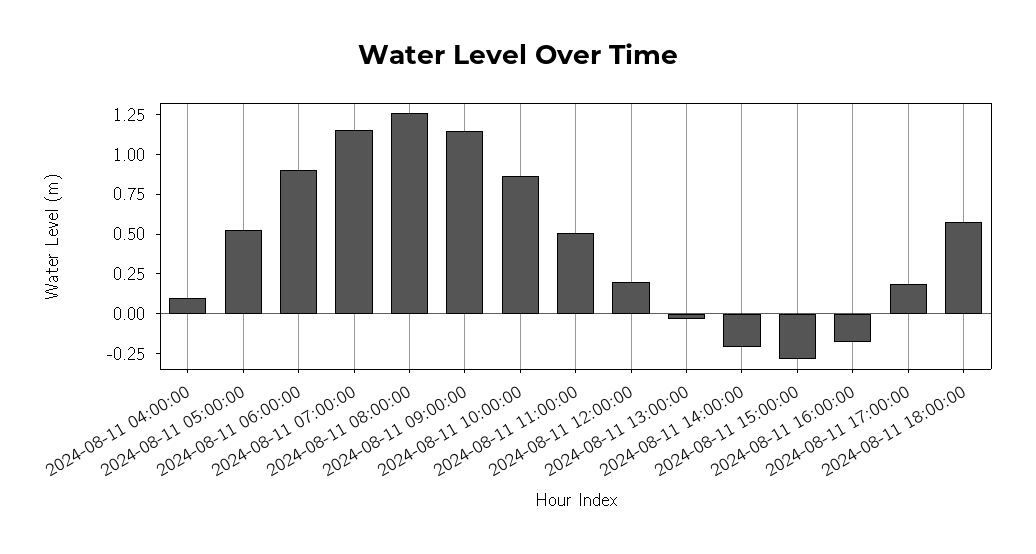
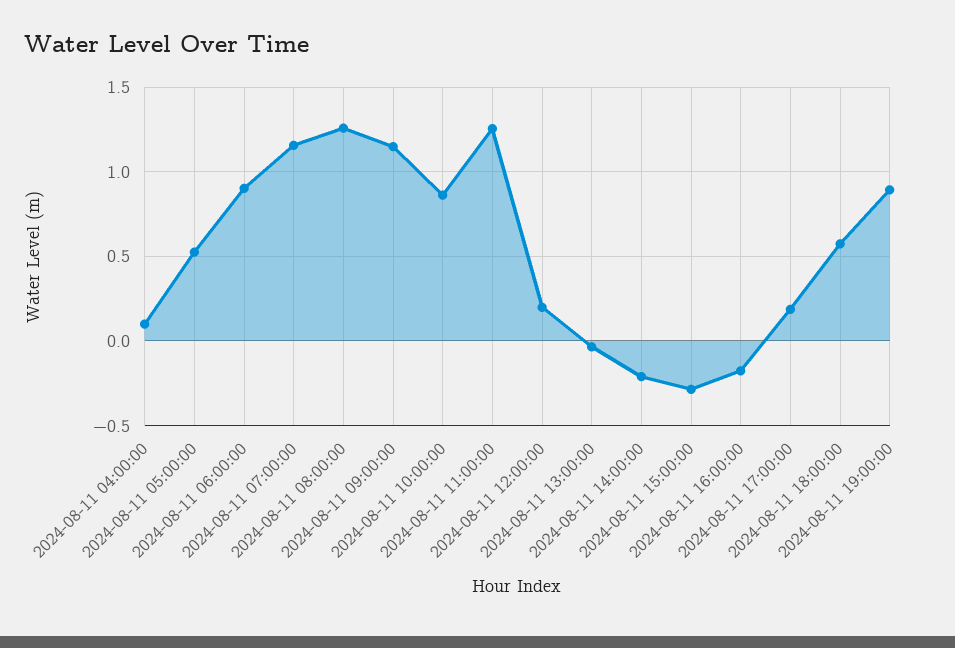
2024-08-11 11:00:00: 0.5 -> 1.25
2024-08-11 19:00:00: none -> 0.9

